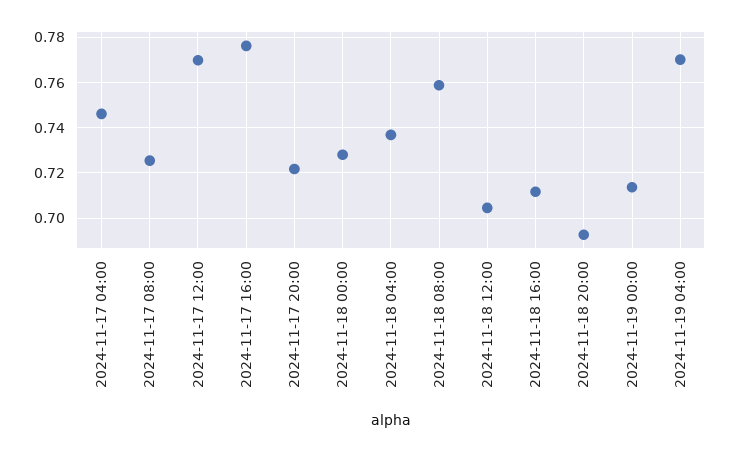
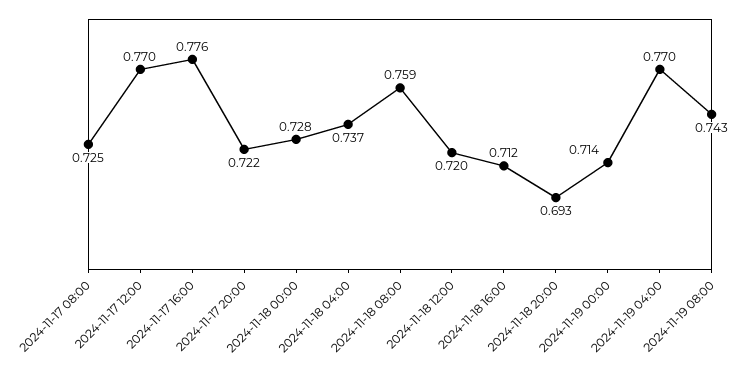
2024-11-17 04:00: 0.745 -> none
2024-11-18 12:00: 0.705 -> 0.72
2024-11-19 08:00: none -> 0.743

